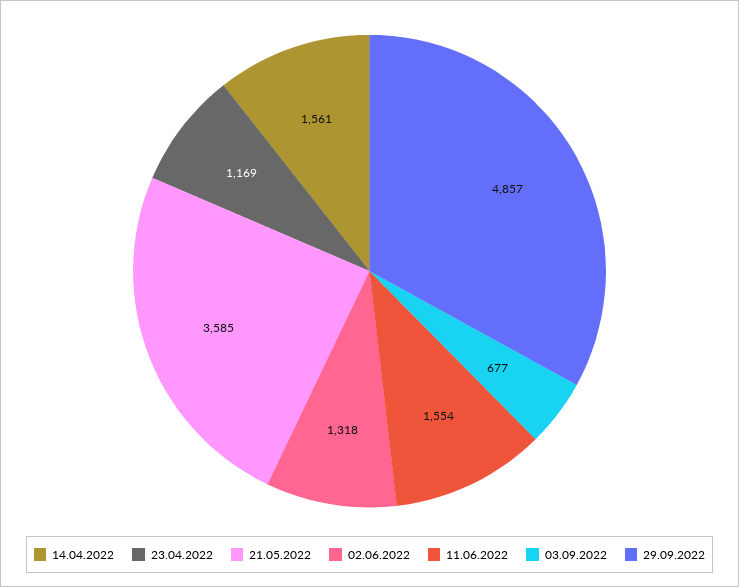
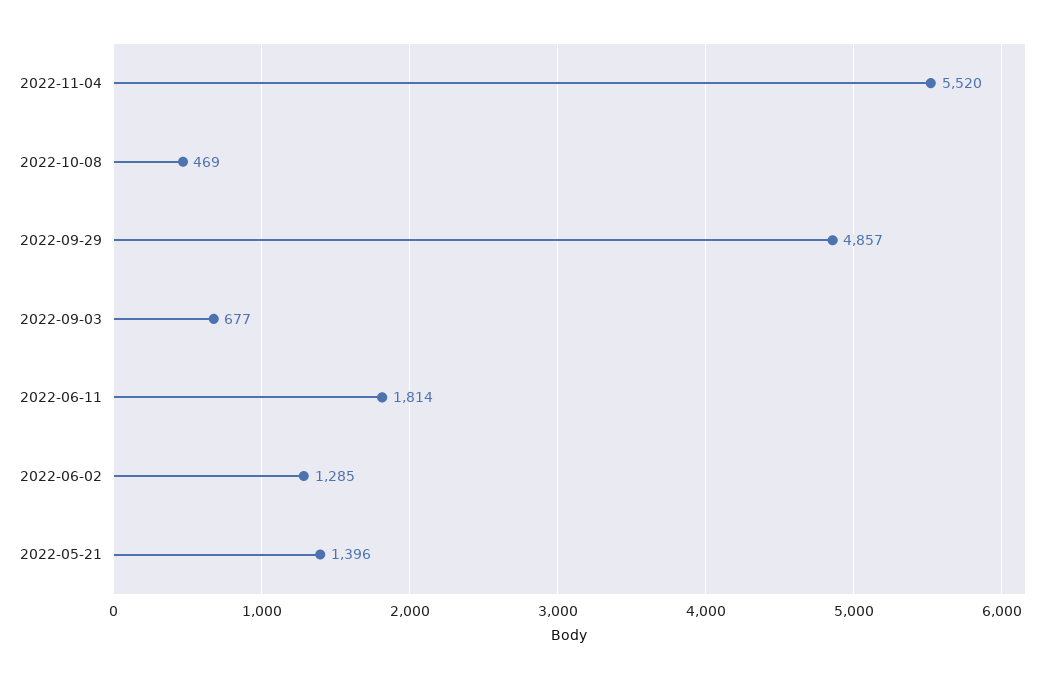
14.04.2022: 1561 -> none
23.04.2022: 1169 -> none
21.05.2022: 3585 -> 1396
02.06.2022: 1318 -> 1285
11.06.2022: 1554 -> 1814
2022-11-04: none -> 5520
2022-10-08: none -> 469

